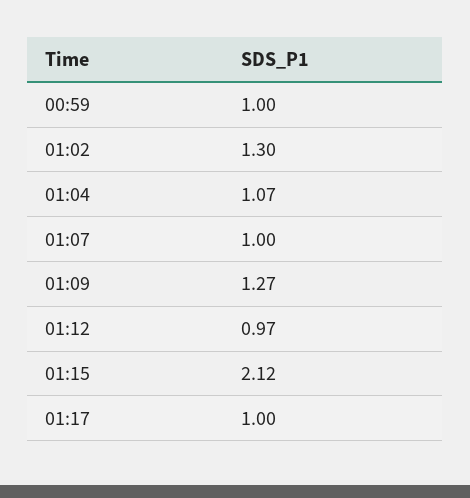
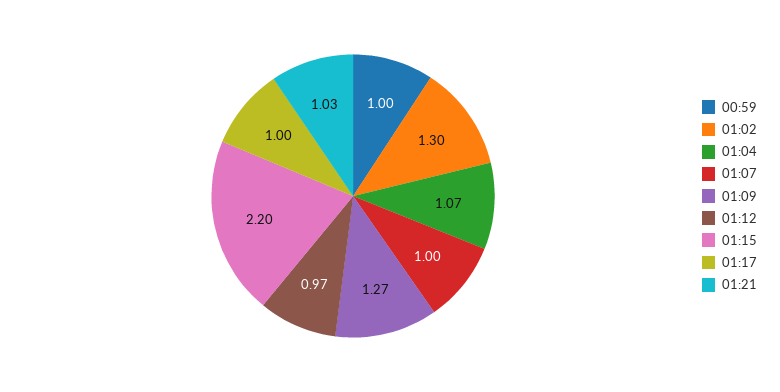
01:15: 2.12 -> 2.2
01:21: none -> 1.03

